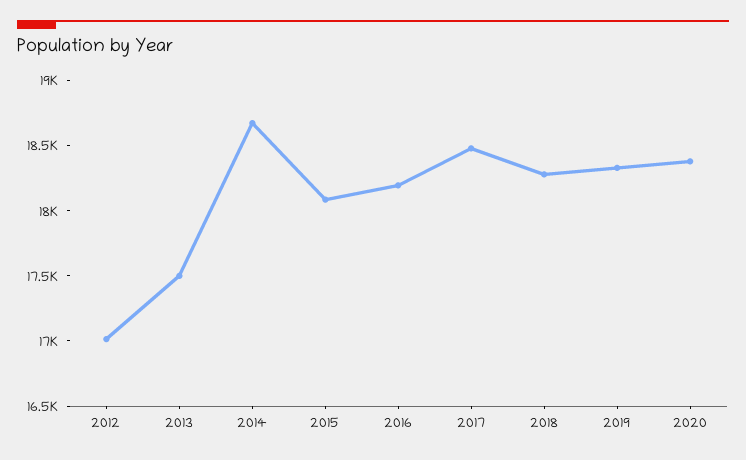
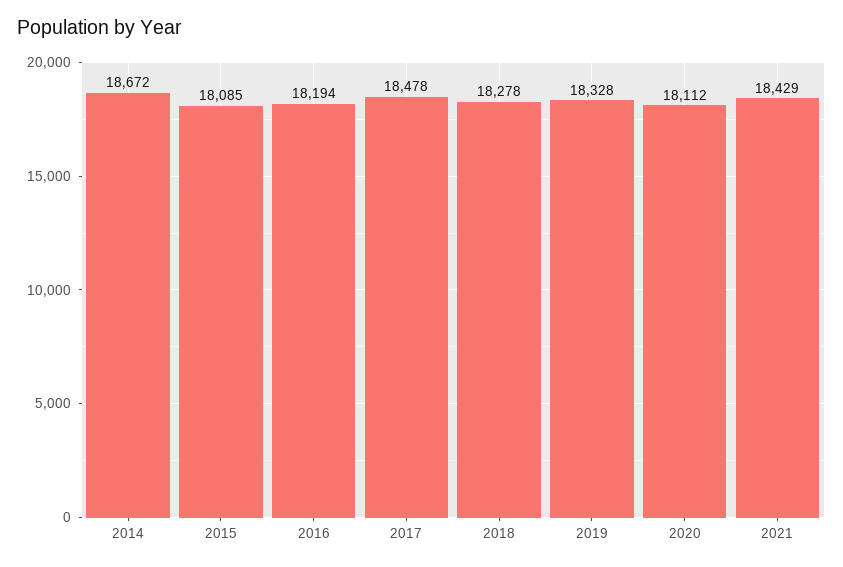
2012: 17000 -> none
2013: 17500 -> none
2020: 18400 -> 18112
2021: none -> 18429

